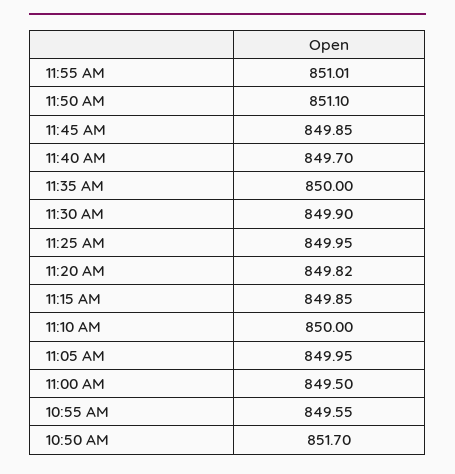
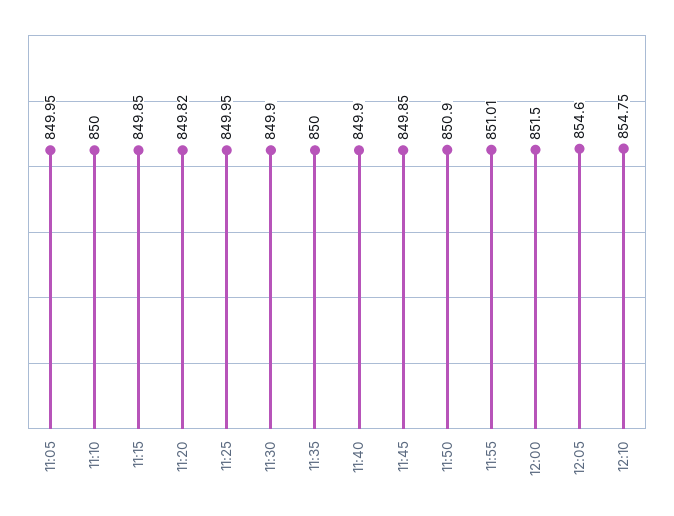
11:50 AM: 851.1 -> 850.9
11:40 AM: 849.7 -> 849.9
11:00 AM: 849.5 -> none
10:55 AM: 849.55 -> none
10:50 AM: 851.7 -> none
12:00: none -> 851.5
12:05: none -> 854.6
12:10: none -> 854.75

